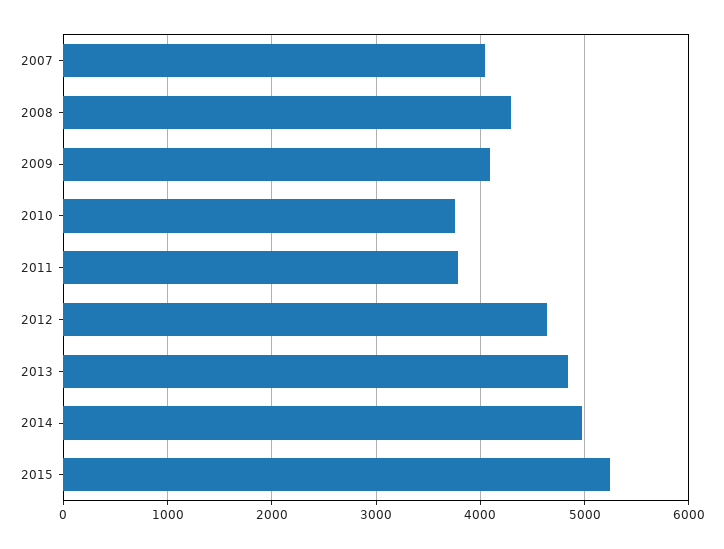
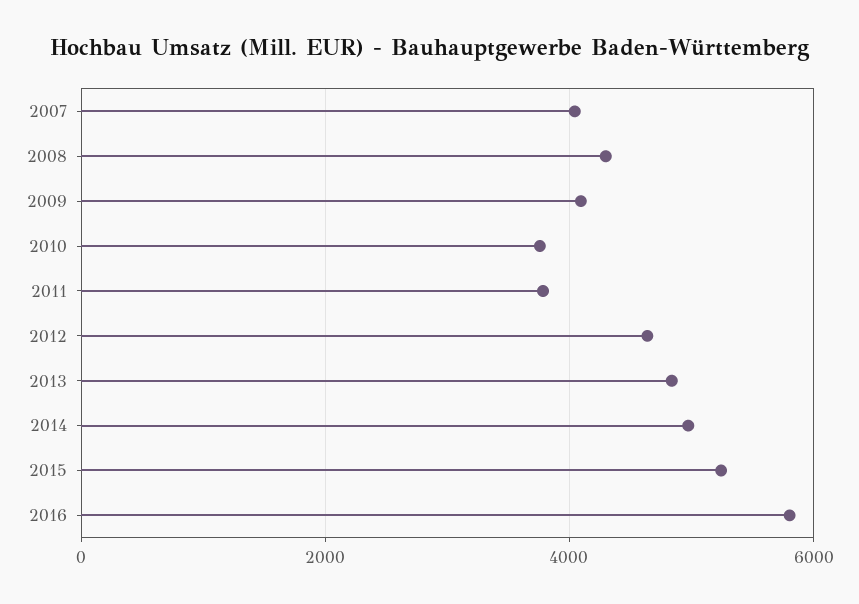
2016: none -> 5800

